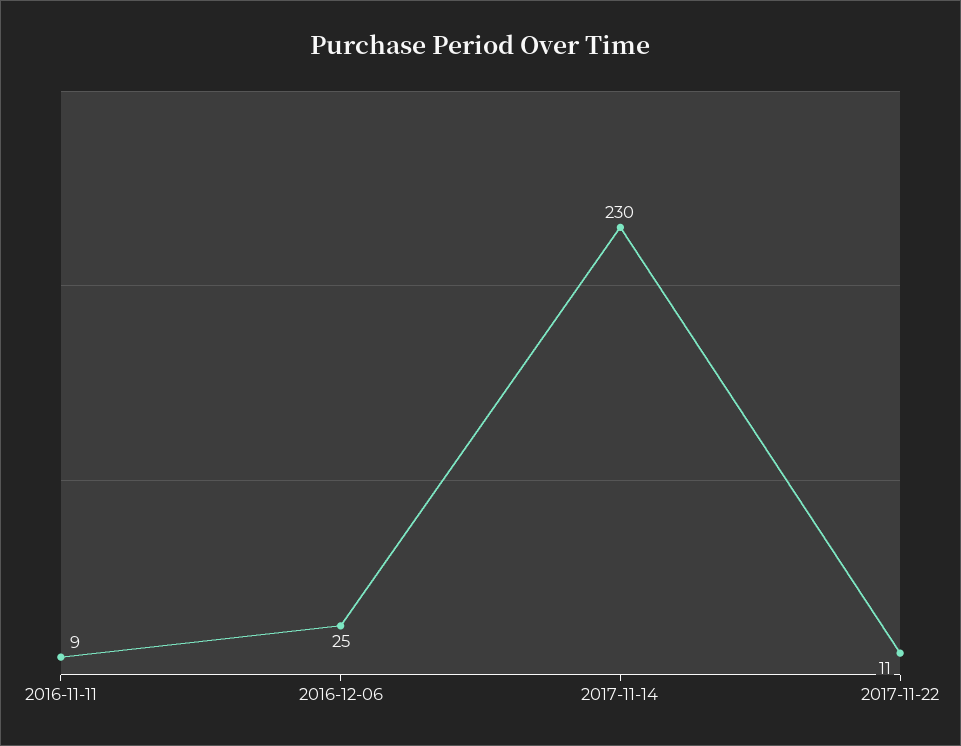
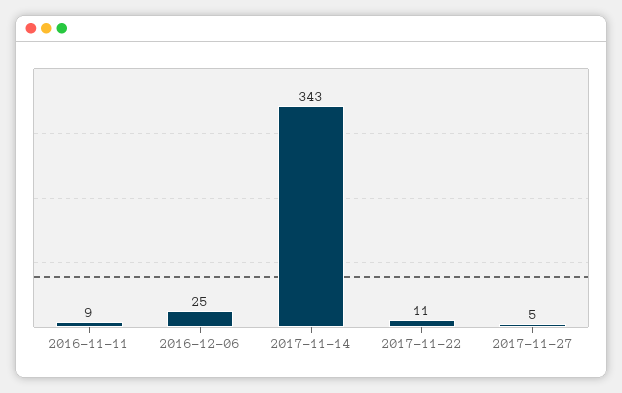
2017-11-14: 230 -> 343
2017-11-27: none -> 5

